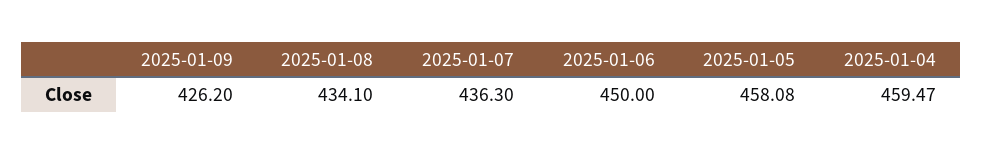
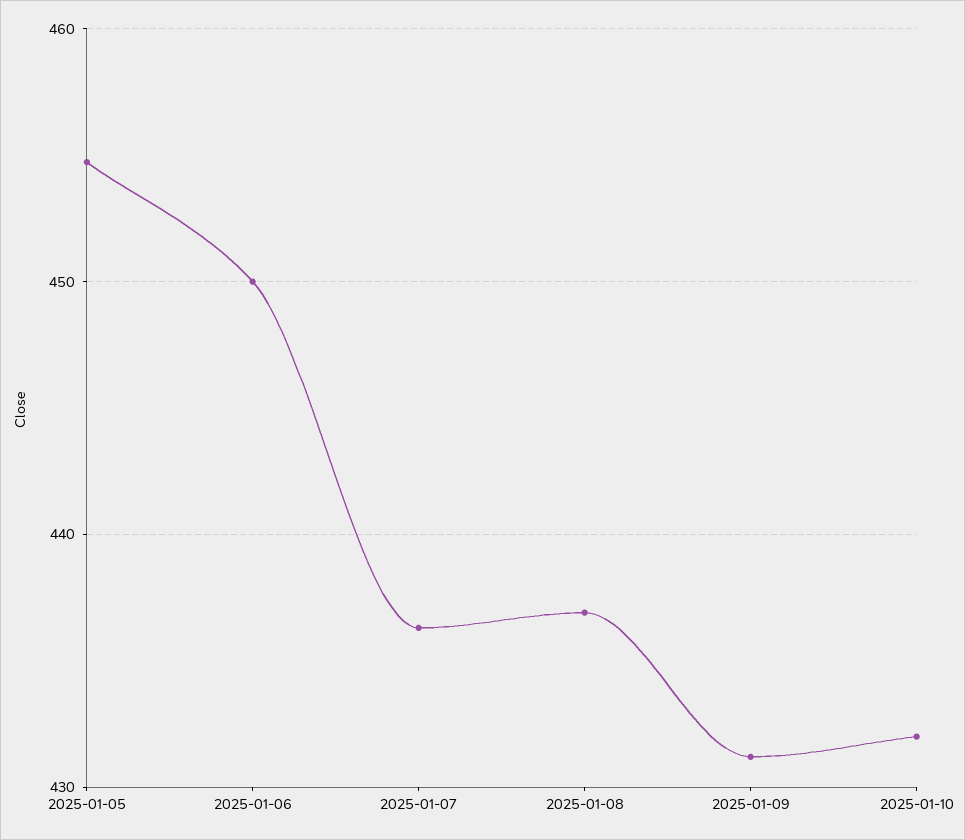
2025-01-09: 426.2 -> 431
2025-01-08: 434.1 -> 437
2025-01-05: 458.08 -> 455
2025-01-04: 459.47 -> none
2025-01-10: none -> 432

